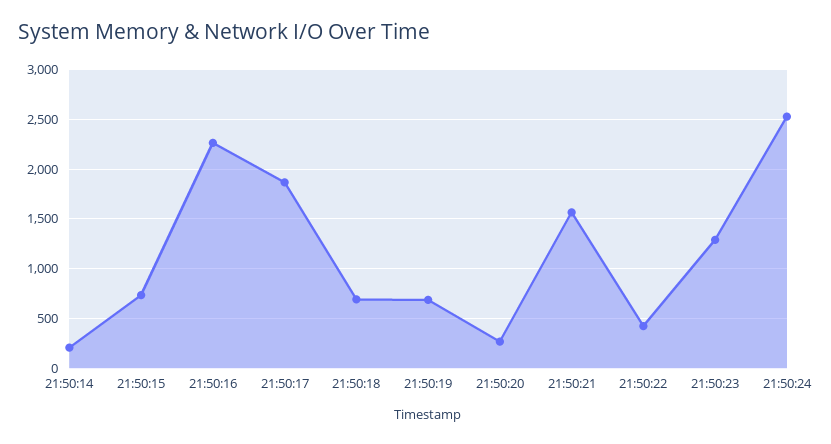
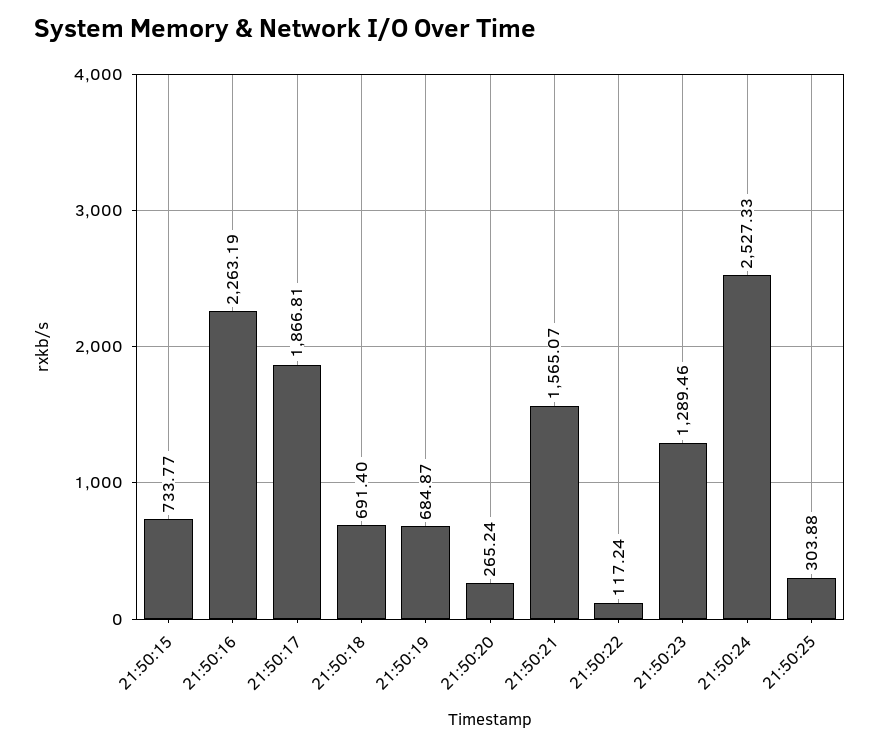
21:50:14: 200 -> none
21:50:22: 400 -> 117.24
21:50:25: none -> 303.88

